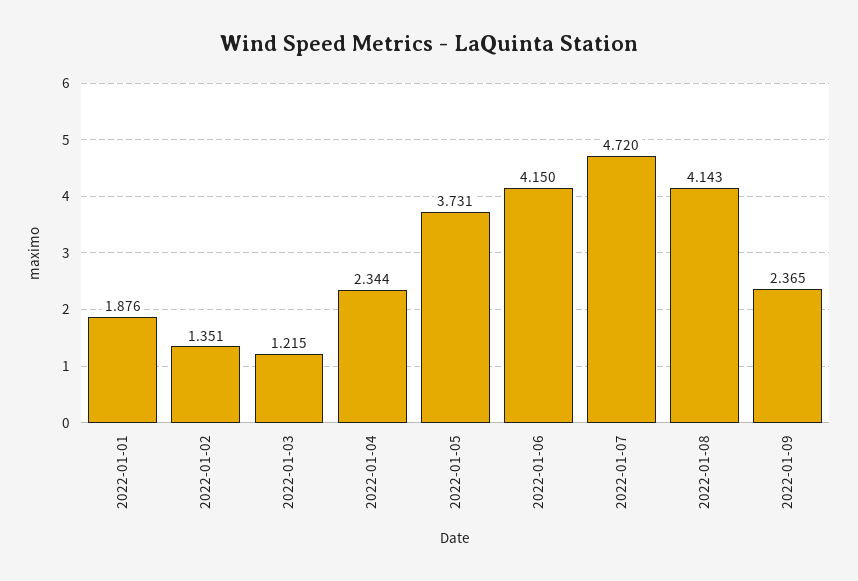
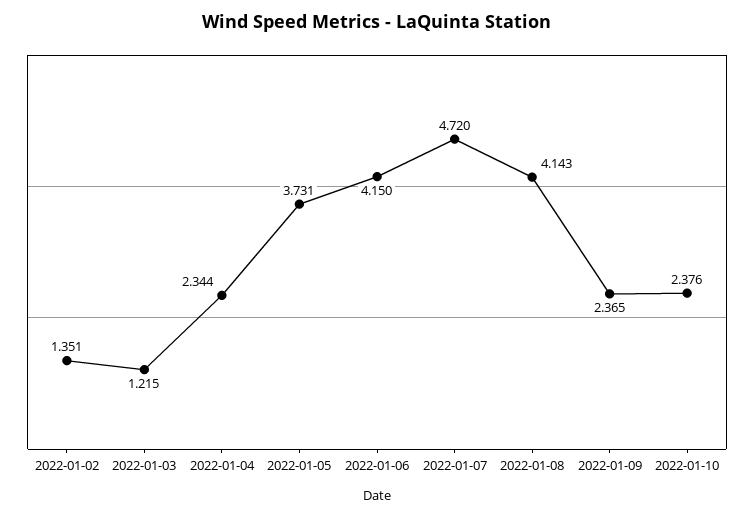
2022-01-01: 1.876 -> none
2022-01-10: none -> 2.376

